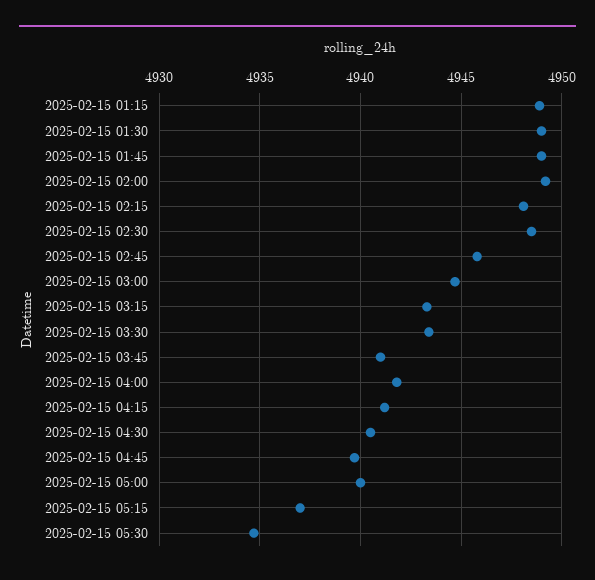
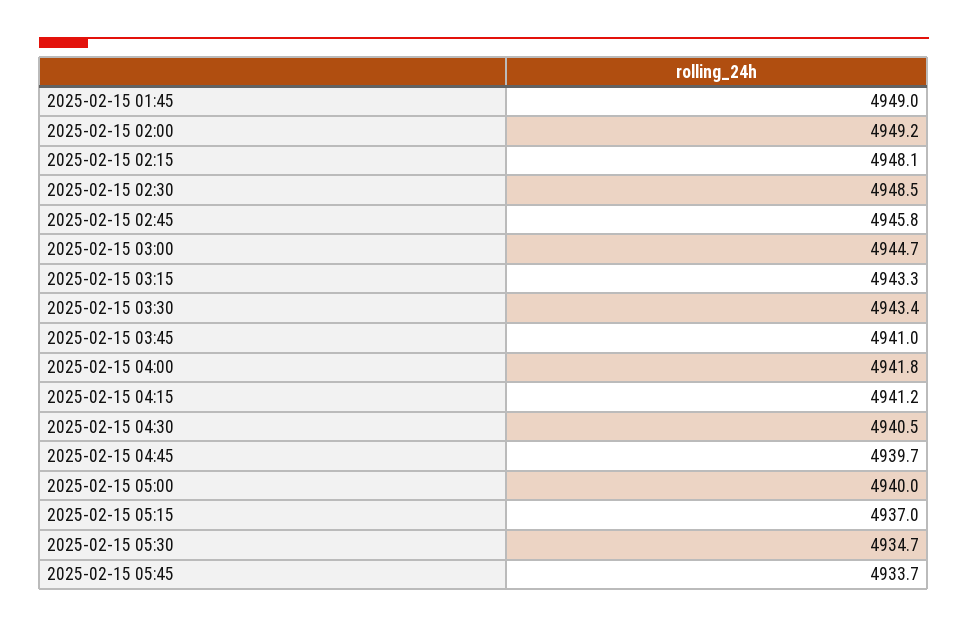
2025-02-15 01:15: 4949 -> none
2025-02-15 01:30: 4949 -> none
2025-02-15 05:45: none -> 4933.7

